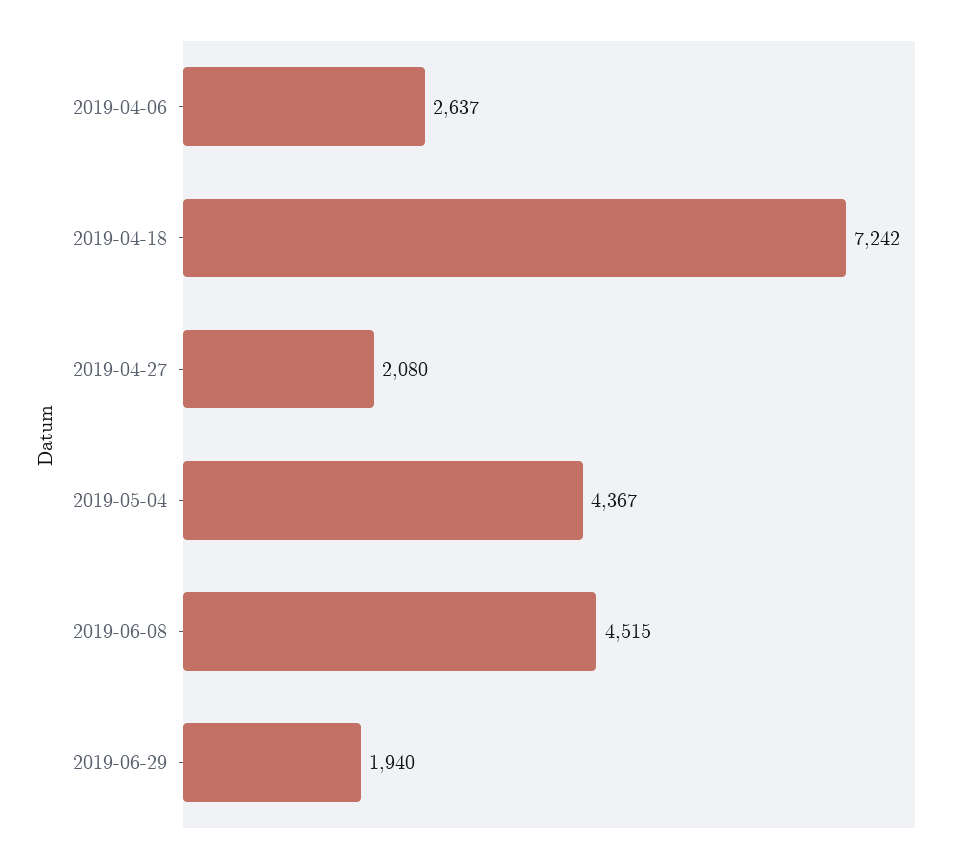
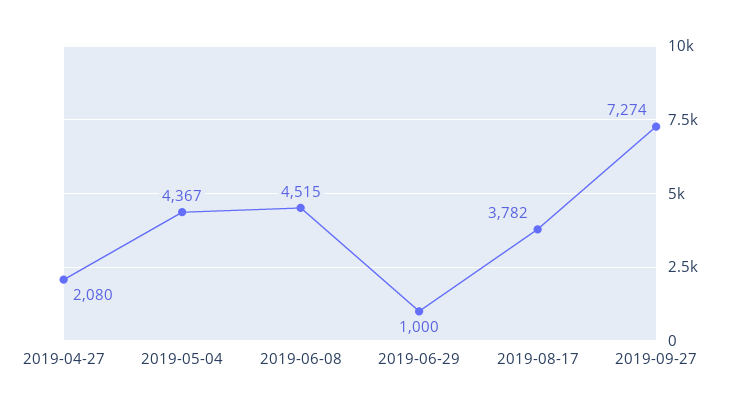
2019-04-06: 2637 -> none
2019-04-18: 7242 -> none
2019-06-29: 1940 -> 1000
2019-08-17: none -> 3782
2019-09-27: none -> 7274

